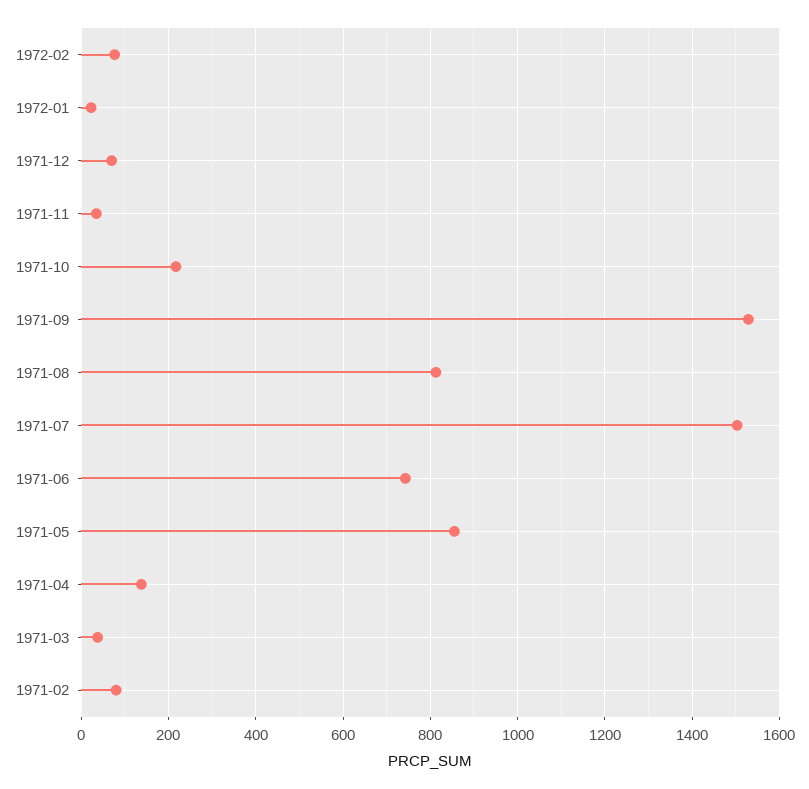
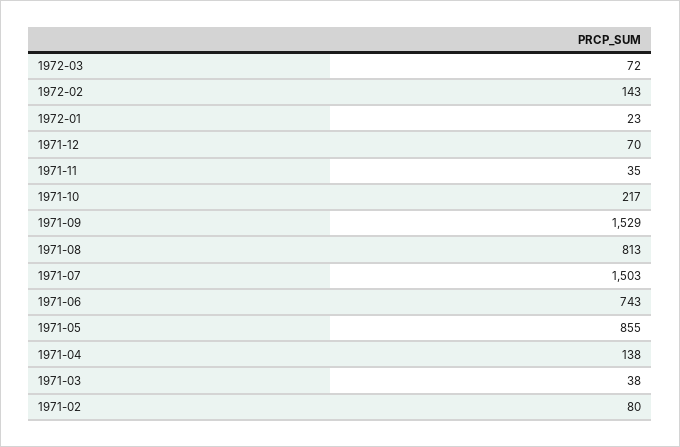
1972-02: 80 -> 143
1972-03: none -> 72

